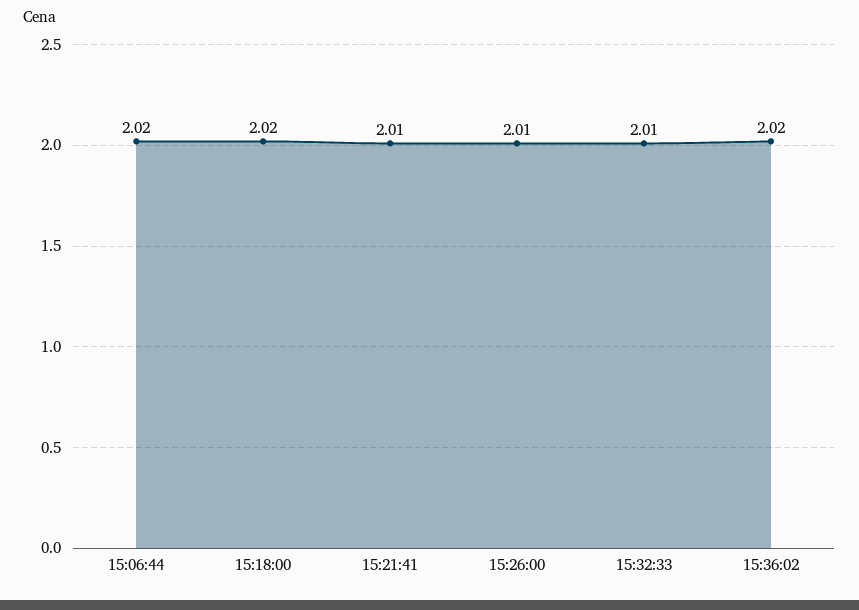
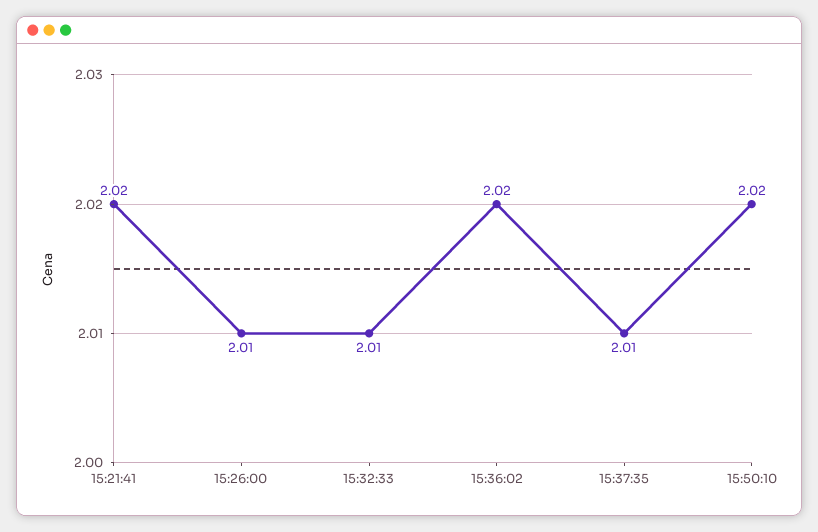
15:06:44: 2.02 -> none
15:18:00: 2.02 -> none
15:21:41: 2.01 -> 2.02
15:37:35: none -> 2.01
15:50:10: none -> 2.02

